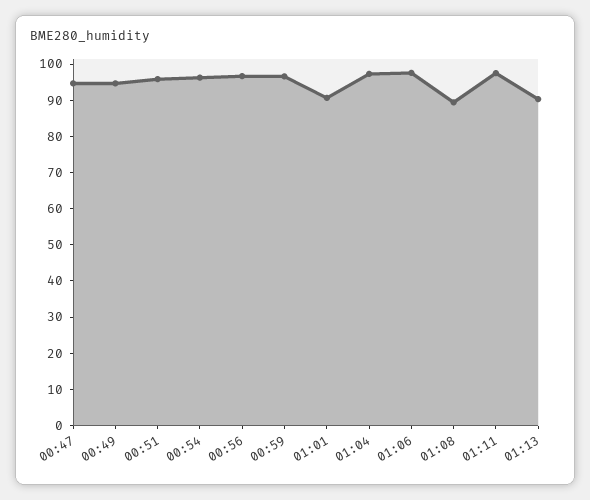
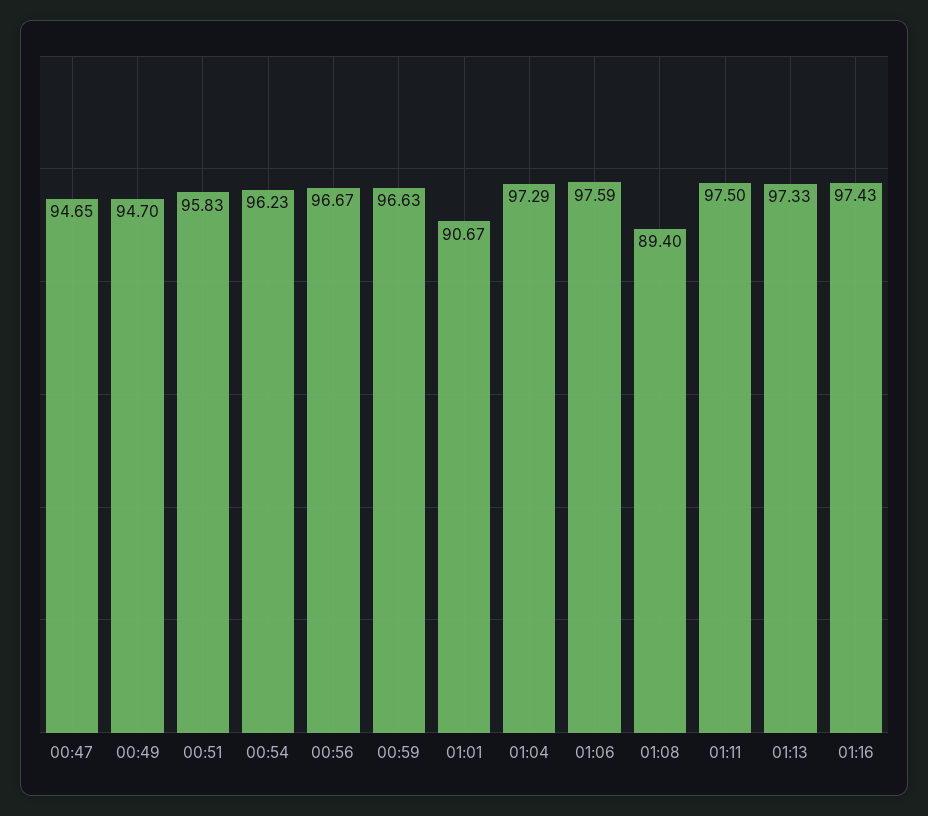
01:13: 90 -> 97.33
01:16: none -> 97.43

